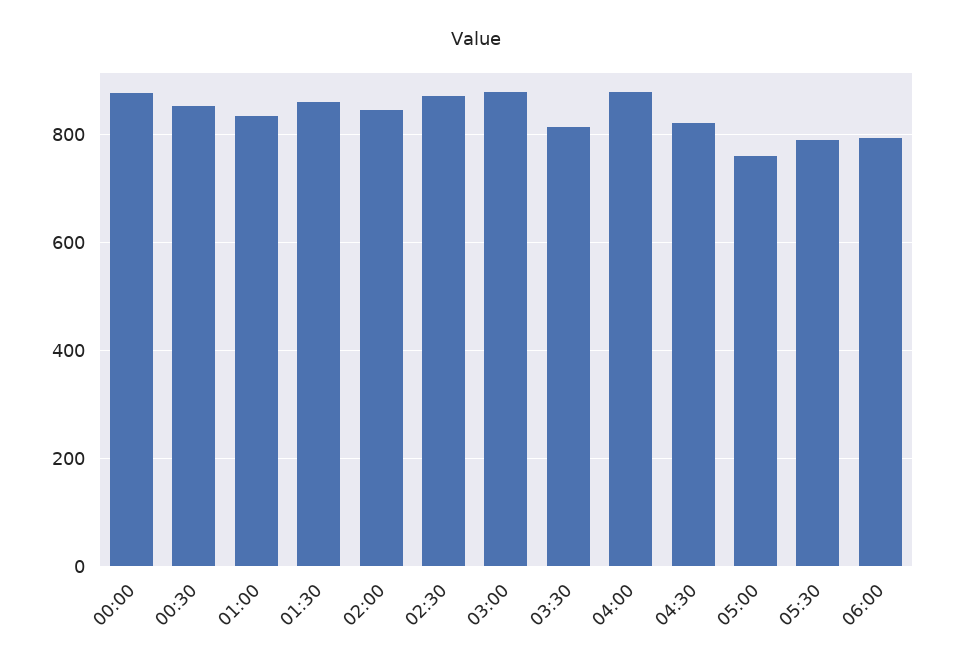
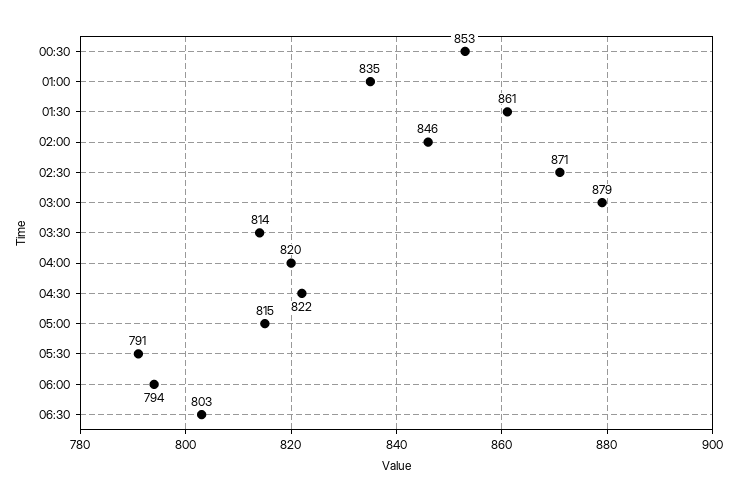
00:00: 880 -> none
04:00: 880 -> 820
05:00: 760 -> 815
06:30: none -> 803

